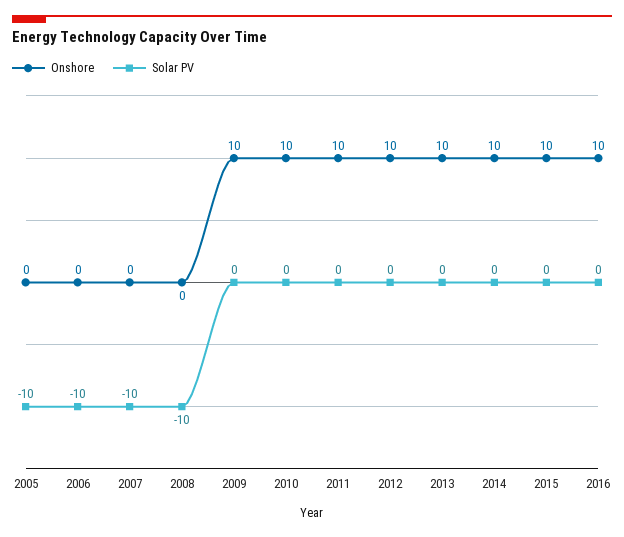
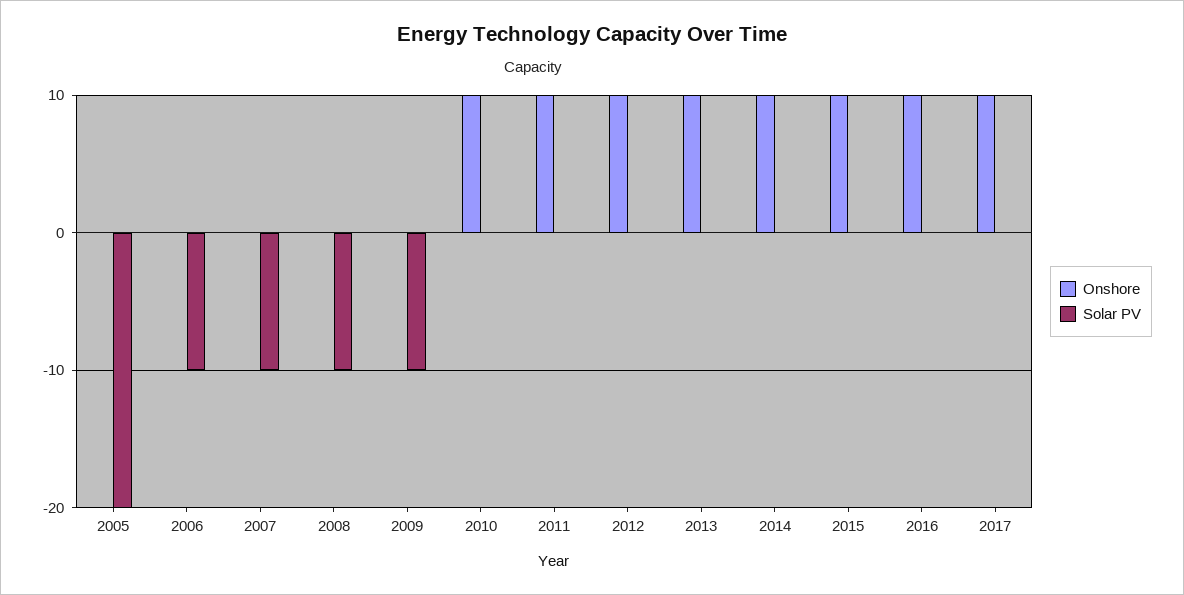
Solar PV, 2005: -10 -> -20
Onshore, 2009: 10 -> 0
Solar PV, 2009: 0 -> -10
Onshore, 2017: none -> 10
Solar PV, 2017: none -> 0

